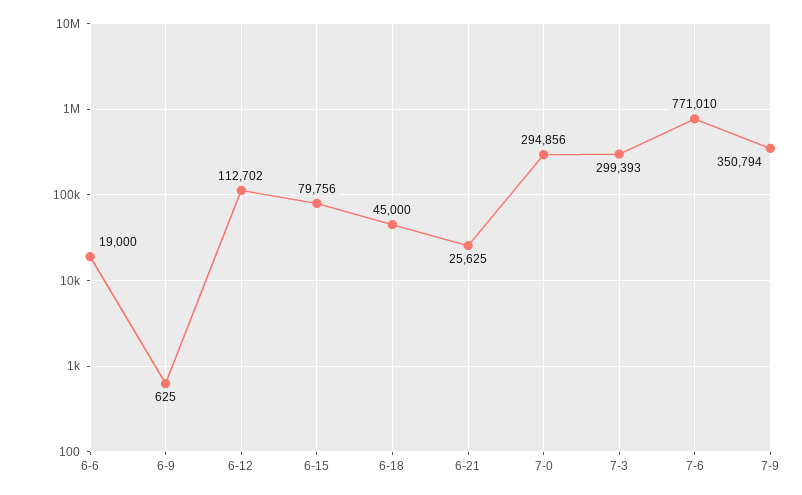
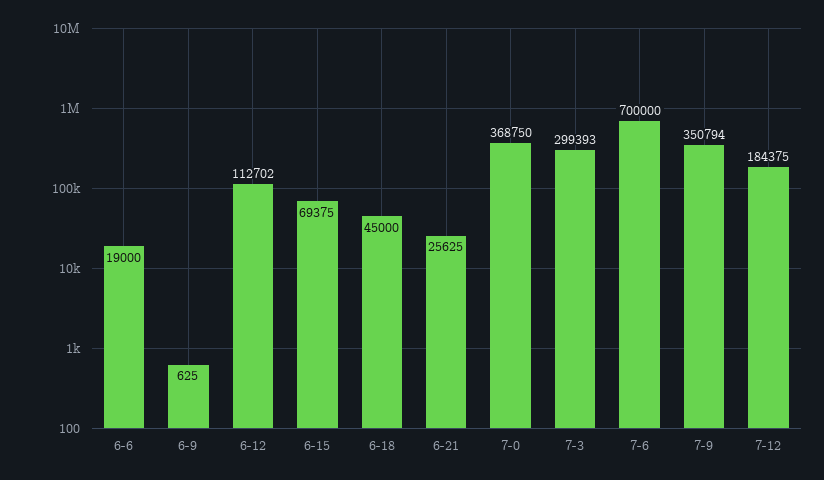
6-15: 79756 -> 69375
7-0: 294856 -> 368750
7-6: 771010 -> 700000
7-12: none -> 184375

